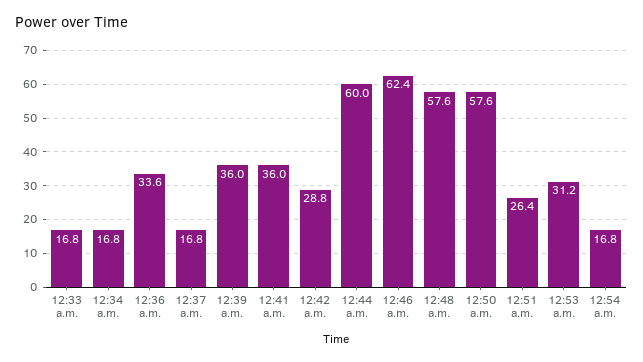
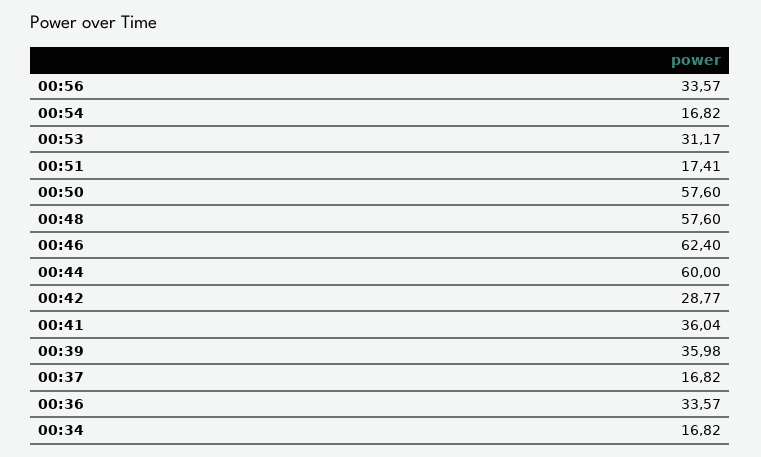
12:33 a.m.: 16.8 -> none
12:51 a.m.: 26.4 -> 17.41
00:56: none -> 33.57

